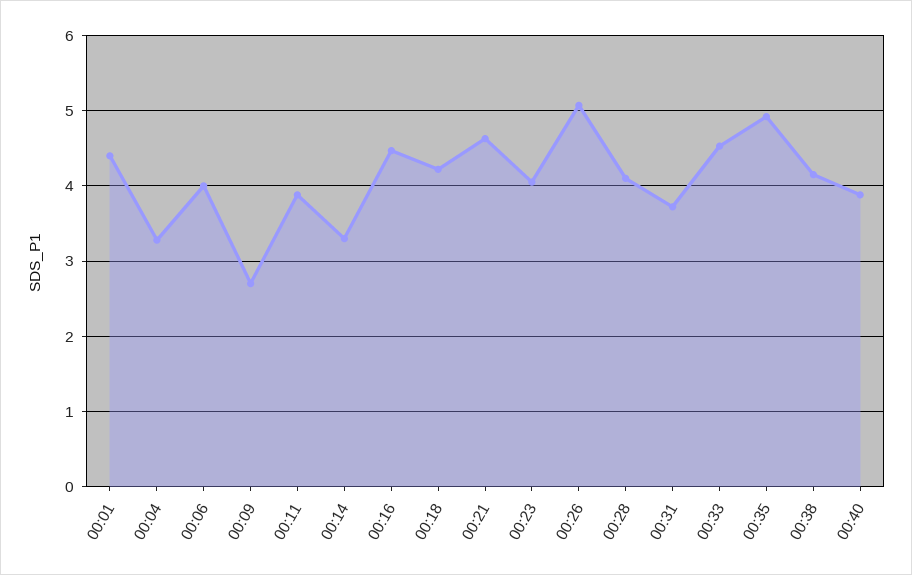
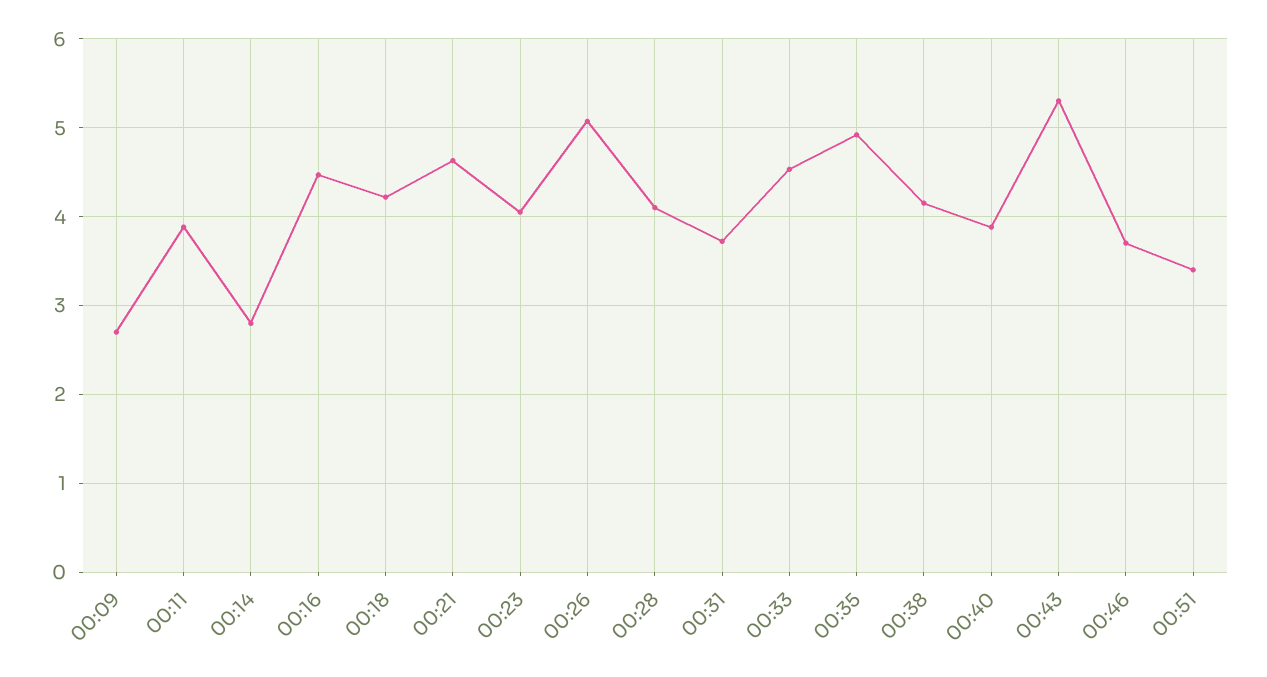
00:01: 4.4 -> none
00:04: 3.3 -> none
00:06: 4 -> none
00:14: 3.3 -> 2.8
00:43: none -> 5.3
00:46: none -> 3.7
00:51: none -> 3.4

